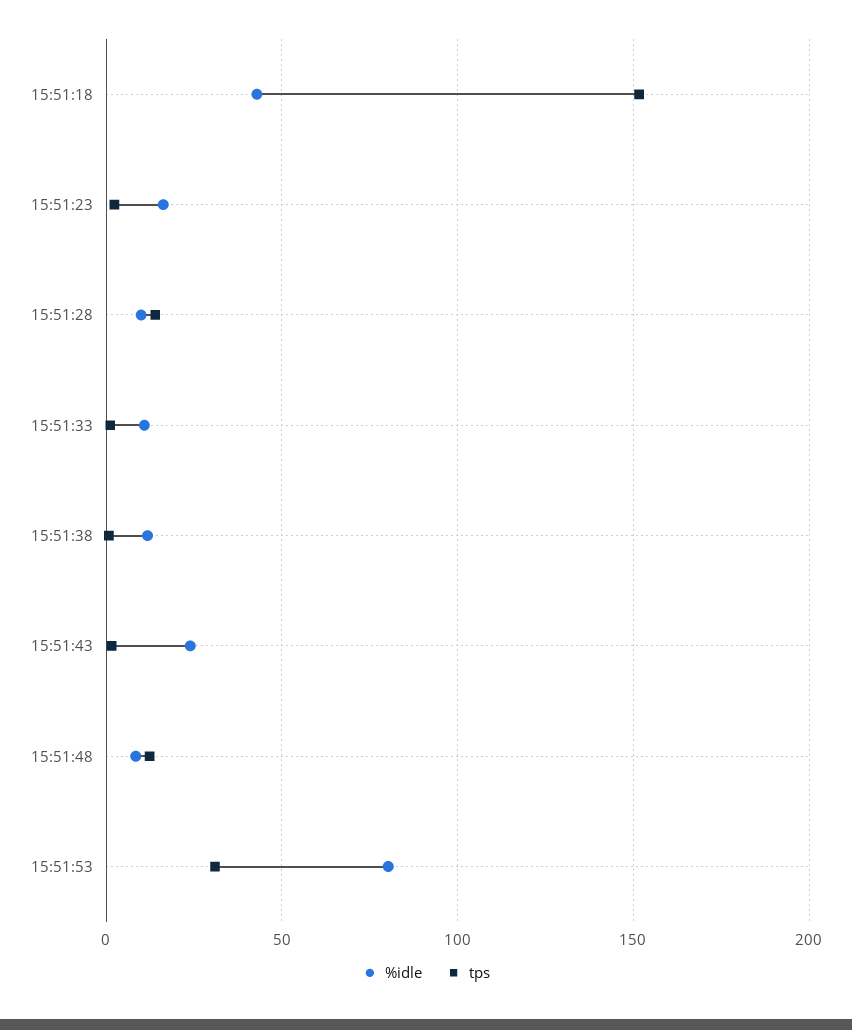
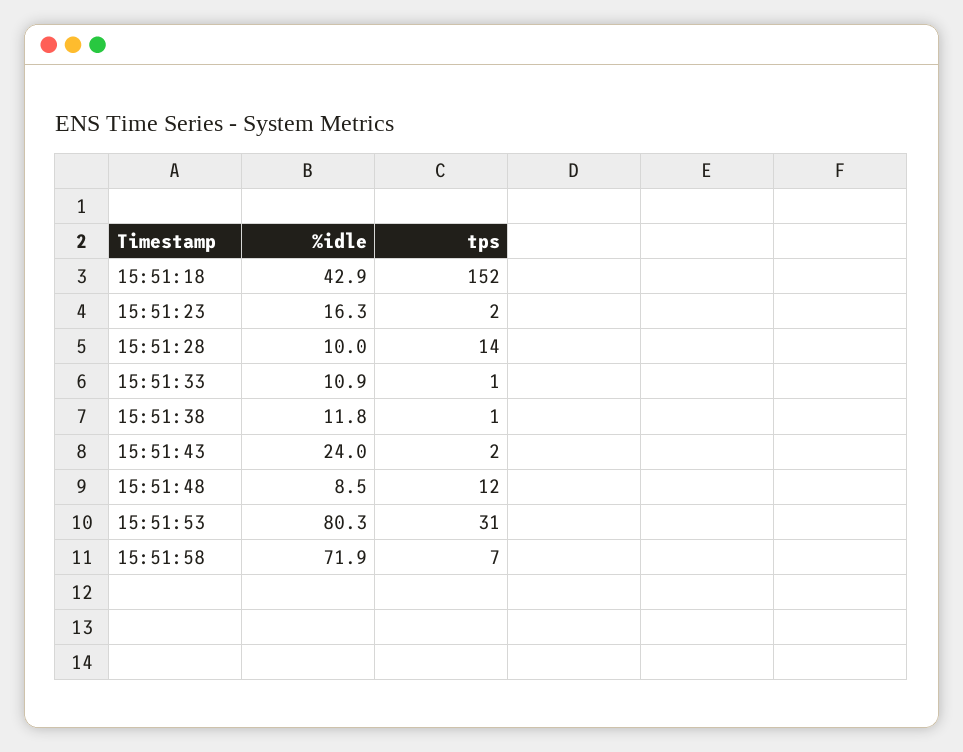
%idle, 15:51:58: none -> 71.9
tps, 15:51:58: none -> 7

